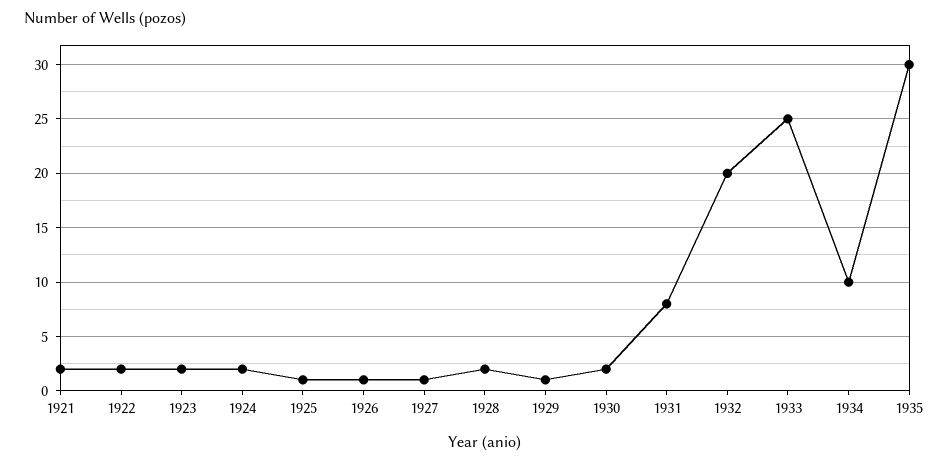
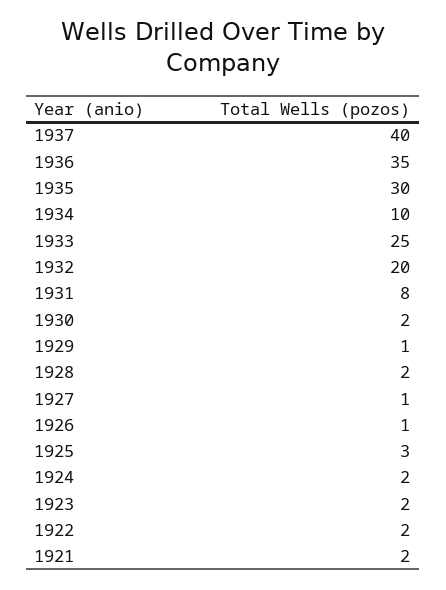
1925: 1 -> 3
1937: none -> 40
1936: none -> 35

